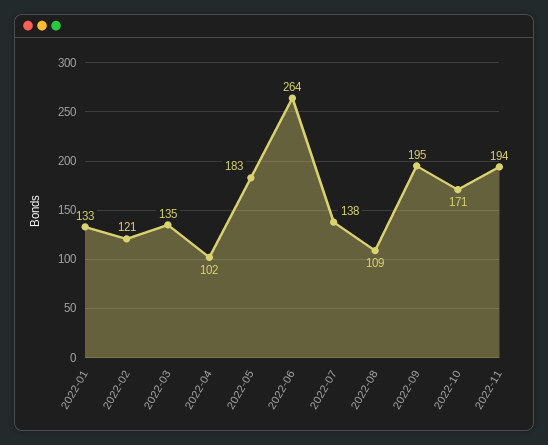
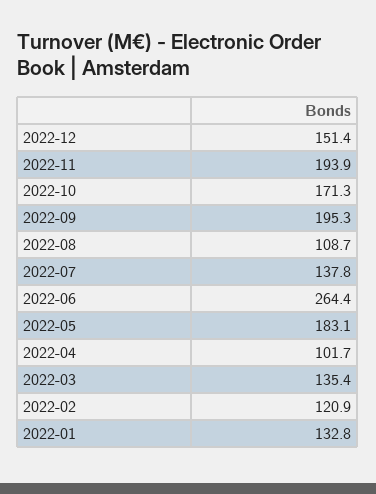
2022-12: none -> 151.4

